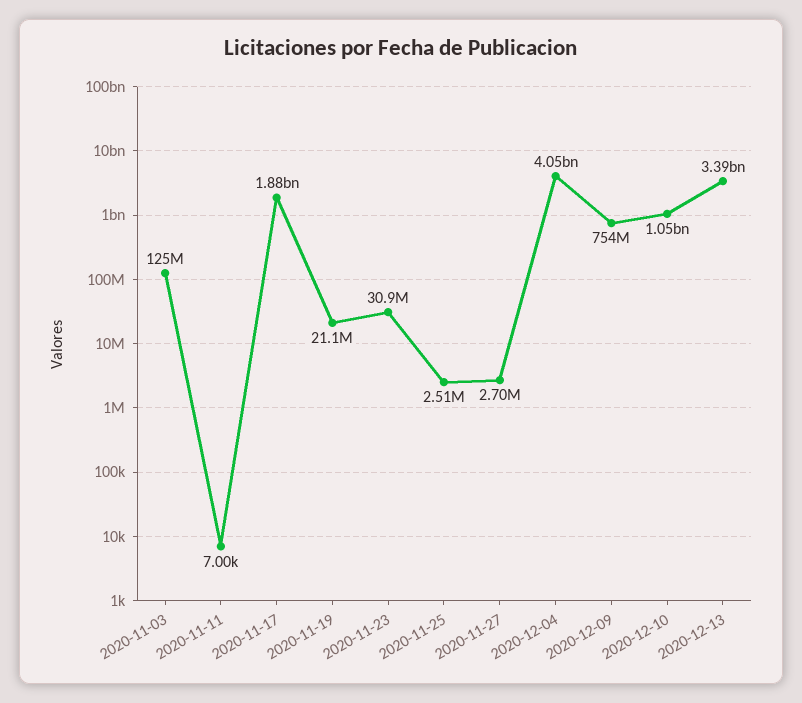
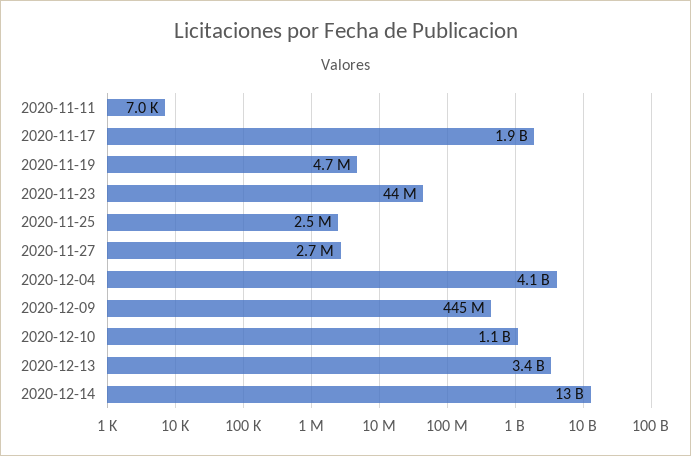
2020-11-03: 125000000 -> none
2020-11-19: 21100000 -> 4700000
2020-11-23: 30900000 -> 44000000
2020-12-09: 754000000 -> 445000000
2020-12-14: none -> 13000000000

